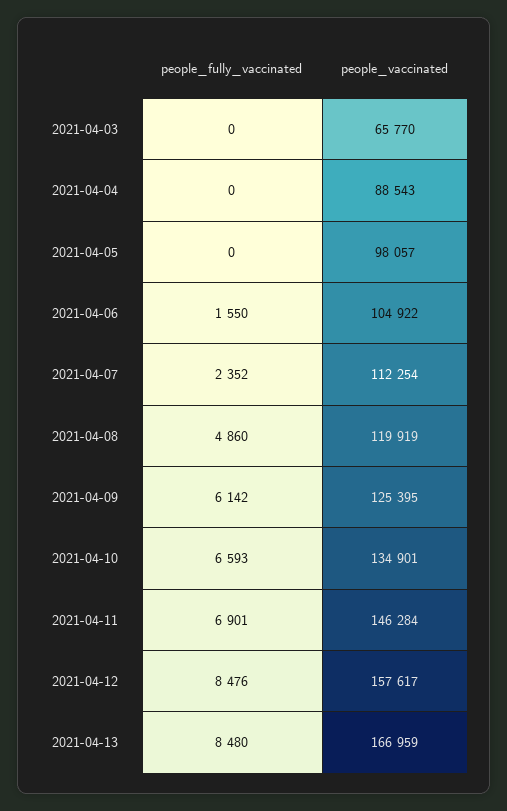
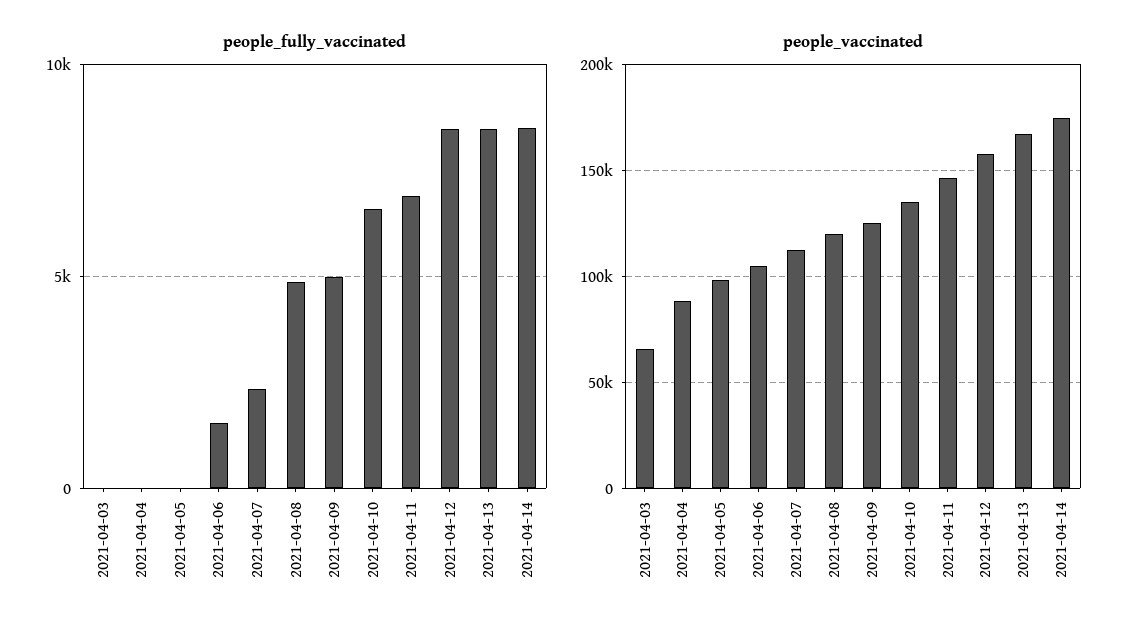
people_fully_vaccinated, 2021-04-09: 6142 -> 5000
people_fully_vaccinated, 2021-04-14: none -> 8500
people_vaccinated, 2021-04-14: none -> 175000

